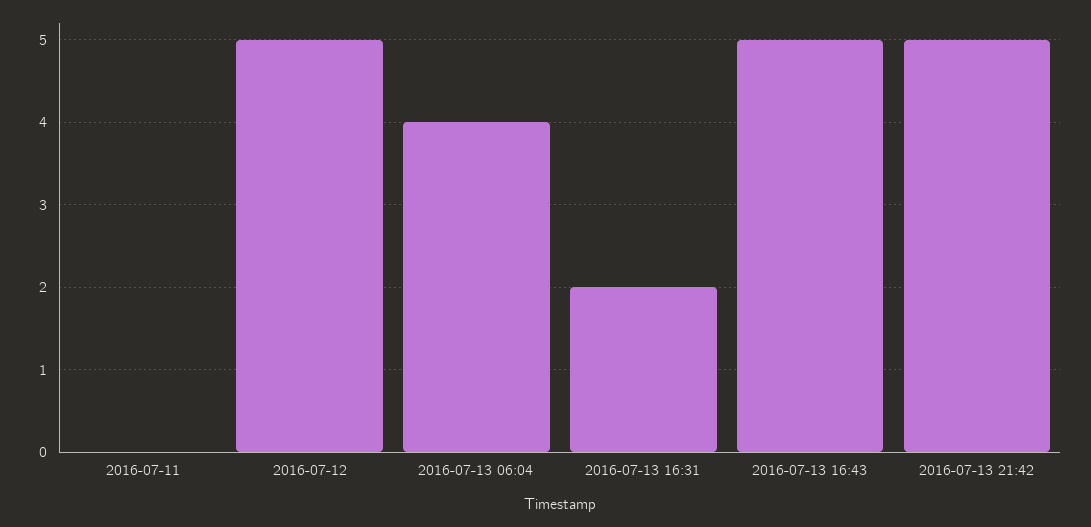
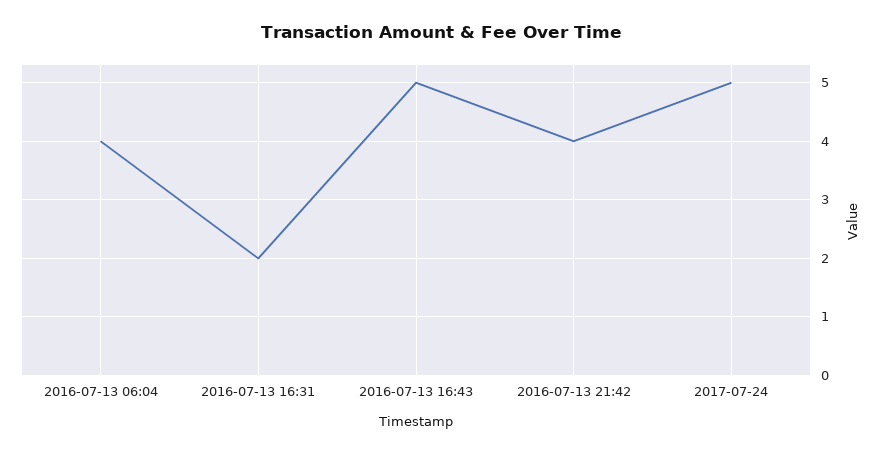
2016-07-11: 0 -> none
2016-07-12: 5 -> none
2016-07-13 21:42: 5 -> 4
2017-07-24: none -> 5

